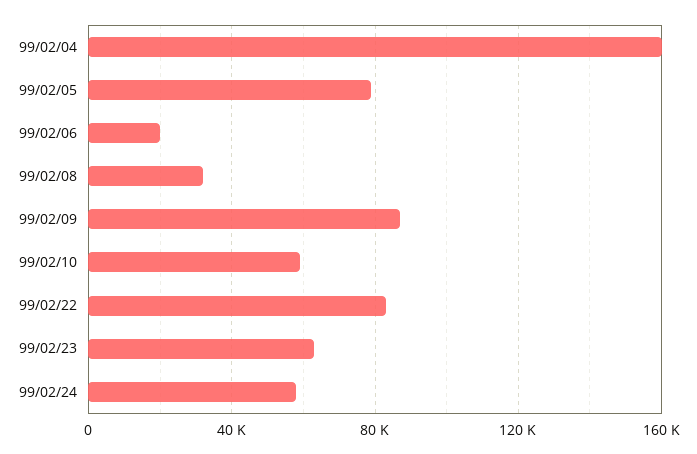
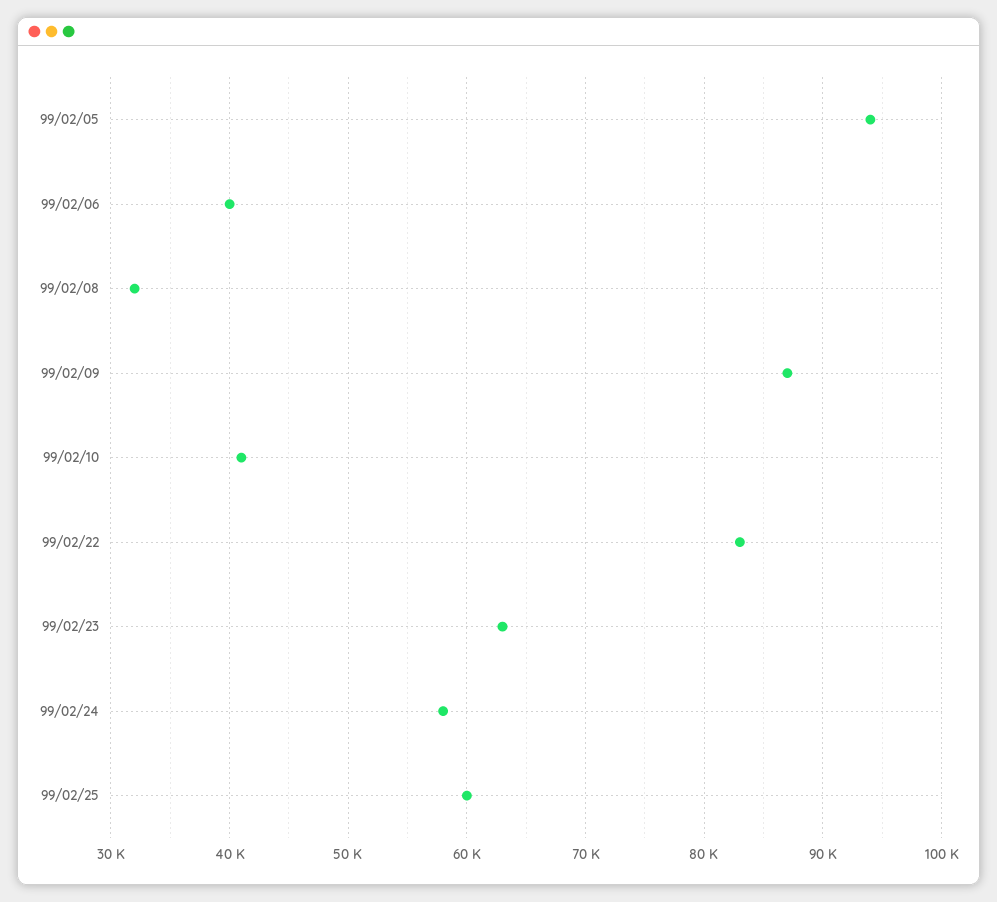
99/02/04: 160000 -> none
99/02/05: 80000 -> 94000
99/02/06: 20000 -> 40000
99/02/10: 60000 -> 41000
99/02/25: none -> 60000

